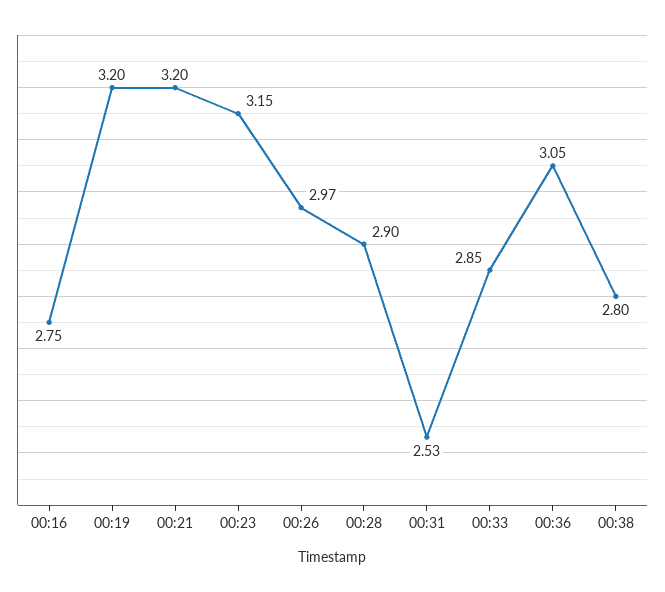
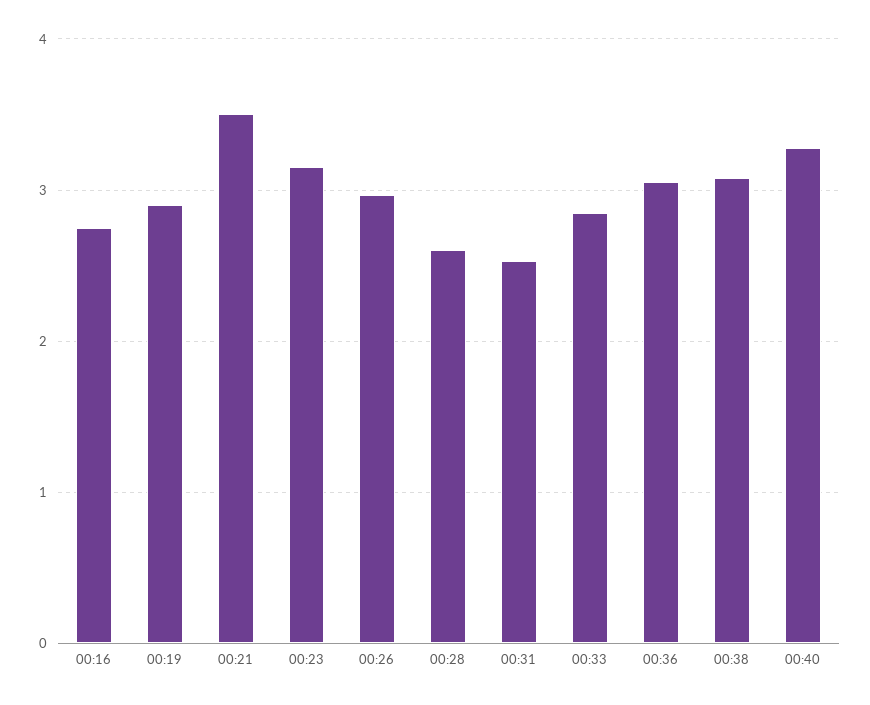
00:19: 3.2 -> 2.9
00:21: 3.2 -> 3.5
00:28: 2.9 -> 2.6
00:38: 2.8 -> 3.1
00:40: none -> 3.3

